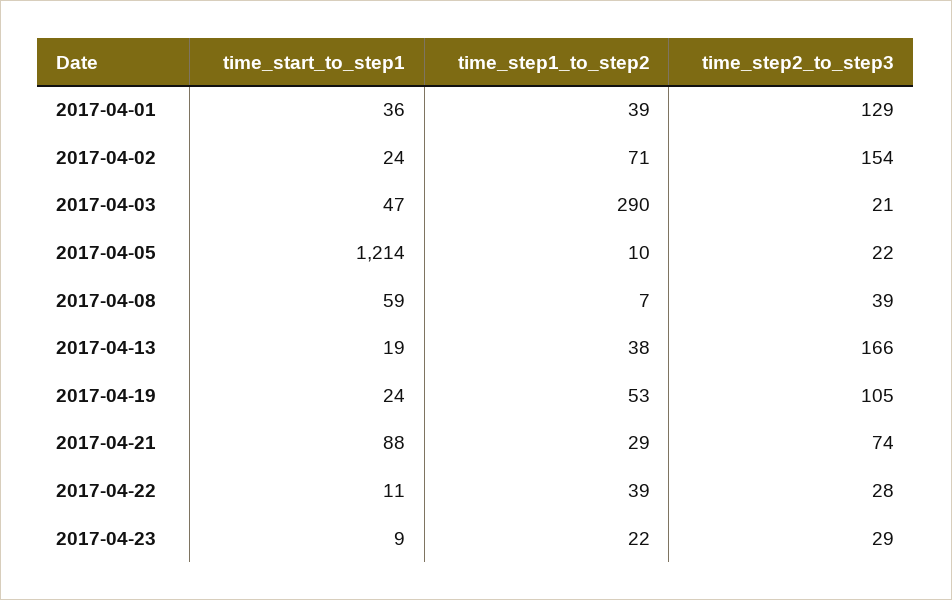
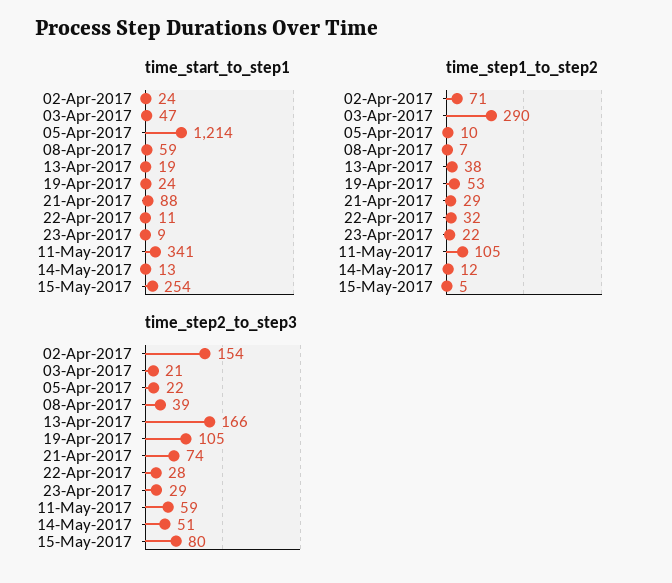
time_start_to_step1, 2017-04-01: 36 -> none
time_step1_to_step2, 2017-04-01: 39 -> none
time_step2_to_step3, 2017-04-01: 129 -> none
time_step1_to_step2, 2017-04-22: 39 -> 32
time_start_to_step1, 11-May-2017: none -> 341
time_start_to_step1, 14-May-2017: none -> 13
time_start_to_step1, 15-May-2017: none -> 254
time_step1_to_step2, 11-May-2017: none -> 105
time_step1_to_step2, 14-May-2017: none -> 12
time_step1_to_step2, 15-May-2017: none -> 5
time_step2_to_step3, 11-May-2017: none -> 59
time_step2_to_step3, 14-May-2017: none -> 51
time_step2_to_step3, 15-May-2017: none -> 80

